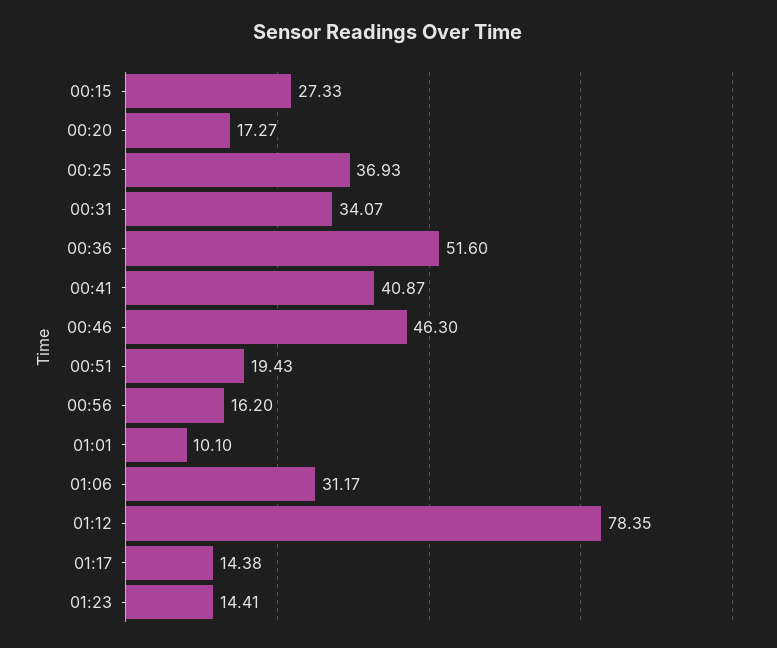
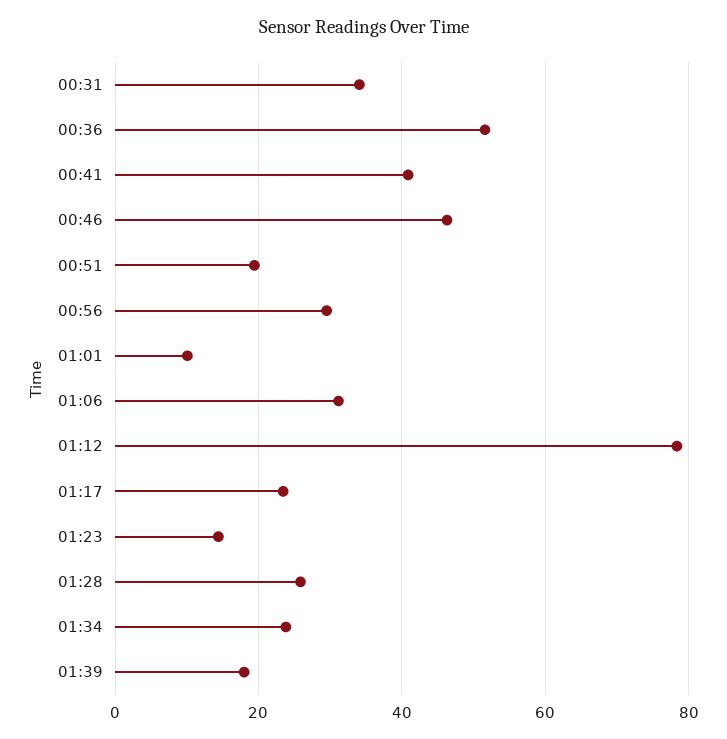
00:15: 27.33 -> none
00:20: 17.27 -> none
00:25: 36.93 -> none
00:56: 16.2 -> 30
01:17: 14.38 -> 24
01:28: none -> 26
01:34: none -> 24
01:39: none -> 18

